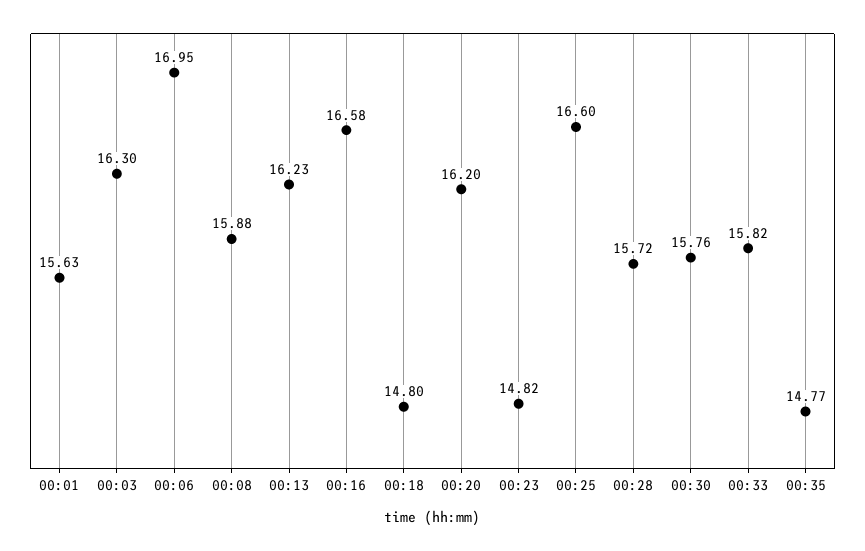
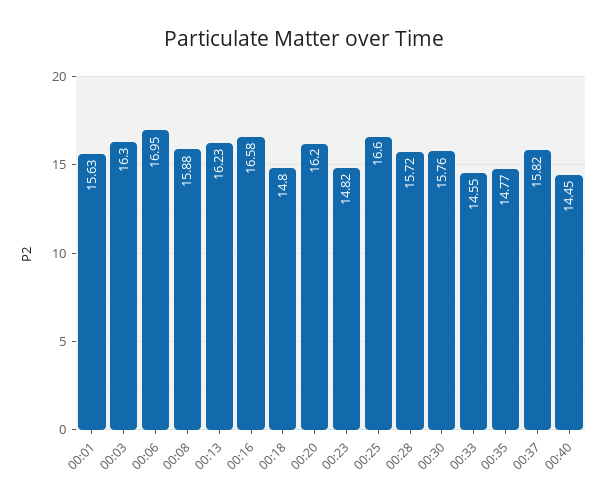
00:33: 15.82 -> 14.55
00:37: none -> 15.82
00:40: none -> 14.45

